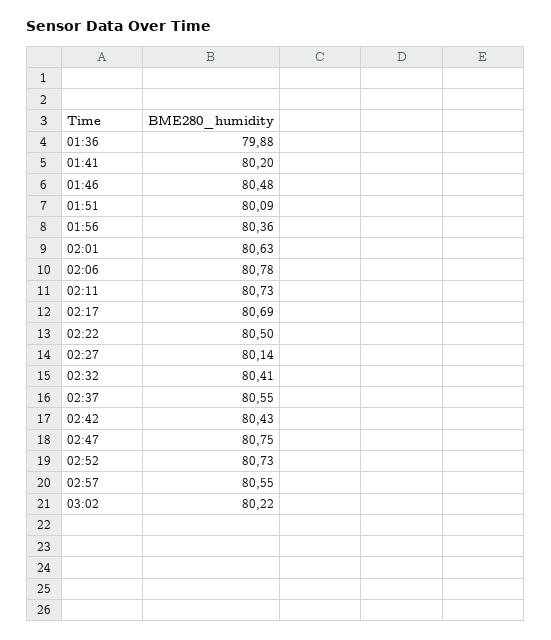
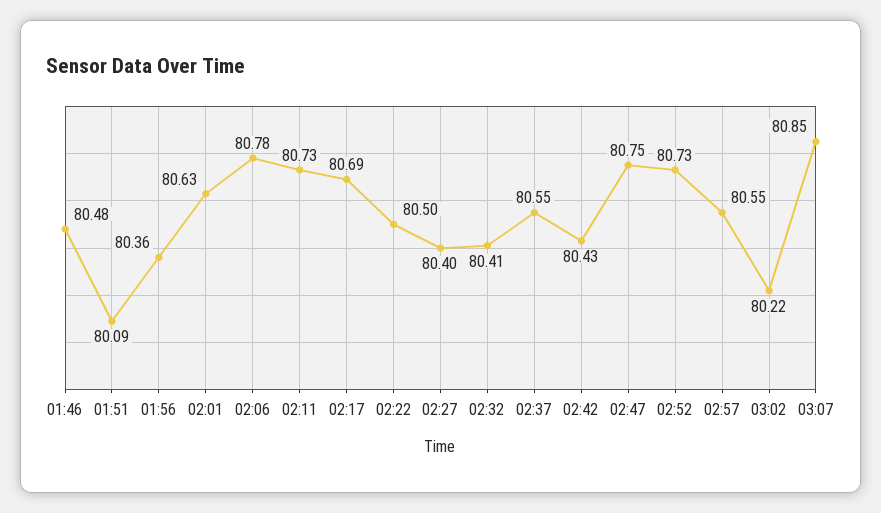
01:36: 79.88 -> none
01:41: 80.2 -> none
02:27: 80.14 -> 80.4
03:07: none -> 80.85

